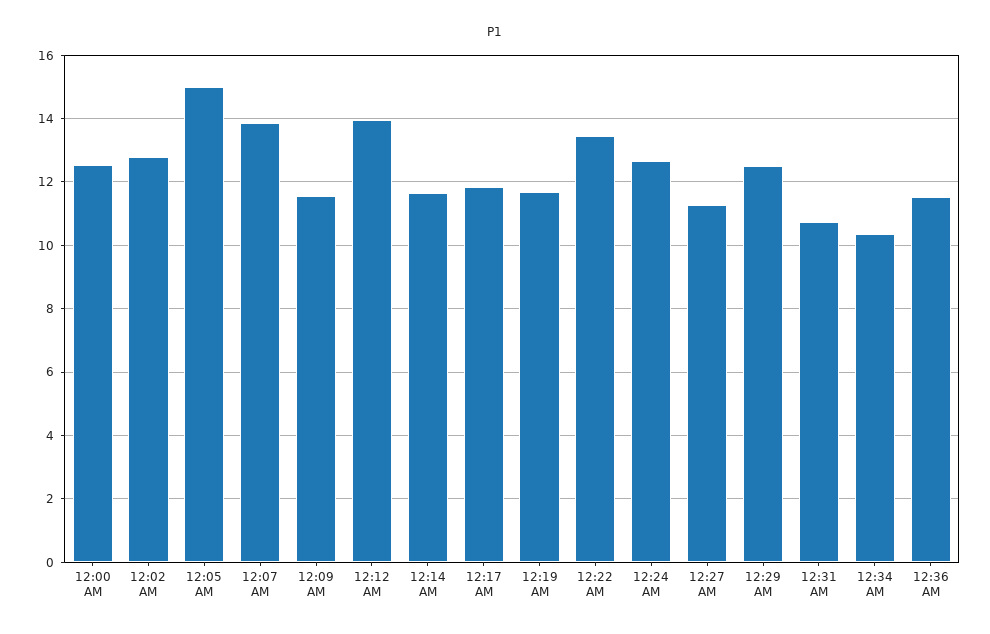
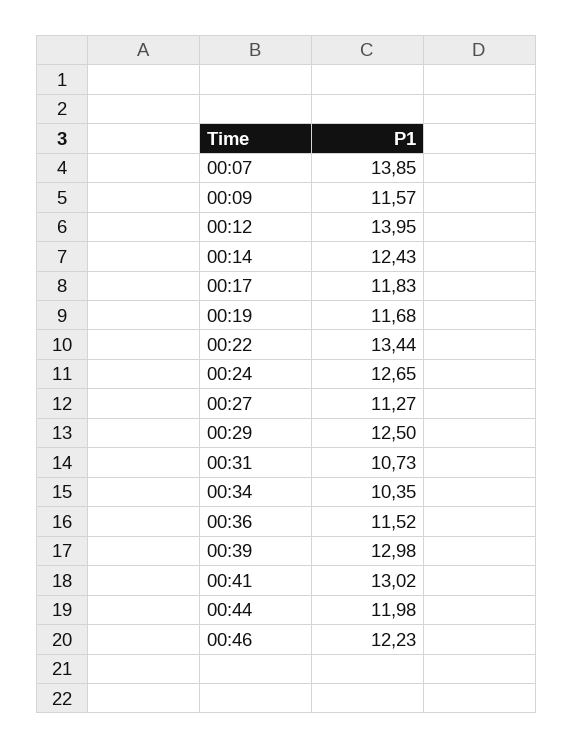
12:00 AM: 12.6 -> none
12:02 AM: 12.8 -> none
12:05 AM: 15 -> none
12:14 AM: 11.6 -> 12.43
00:39: none -> 12.98
00:41: none -> 13.02
00:44: none -> 11.98
00:46: none -> 12.23

